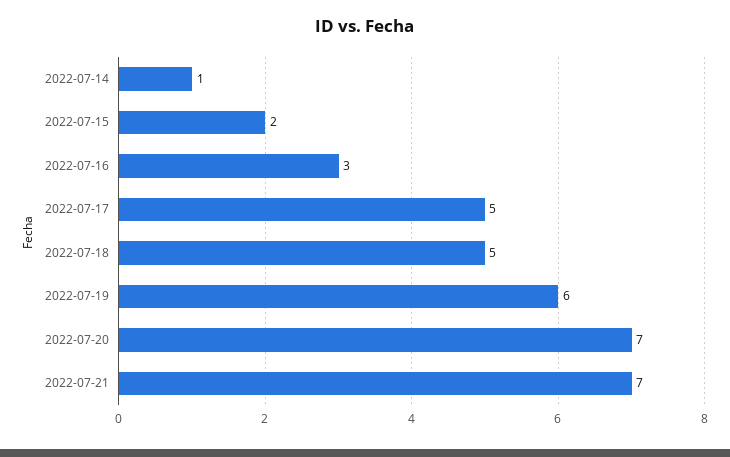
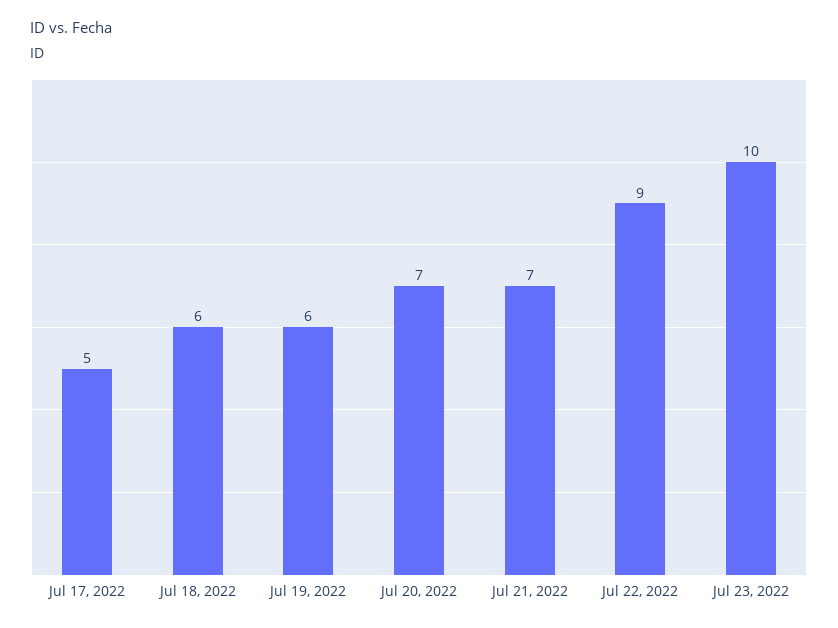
2022-07-14: 1 -> none
2022-07-15: 2 -> none
2022-07-16: 3 -> none
2022-07-18: 5 -> 6
Jul 22, 2022: none -> 9
Jul 23, 2022: none -> 10

